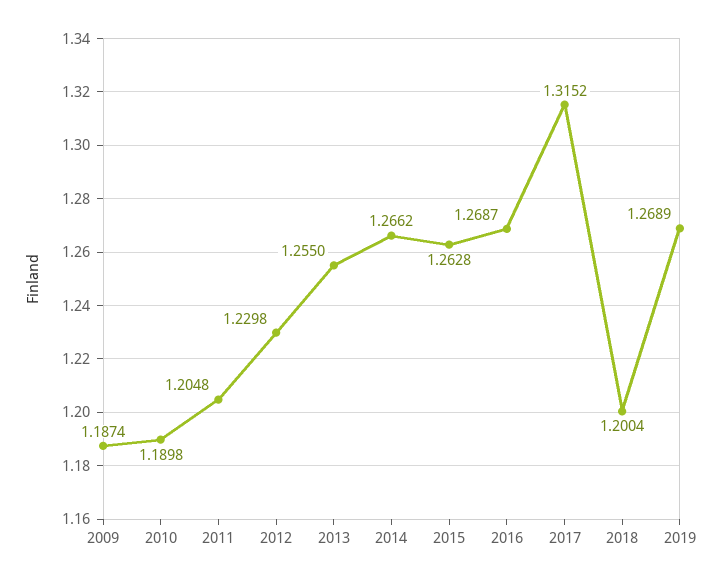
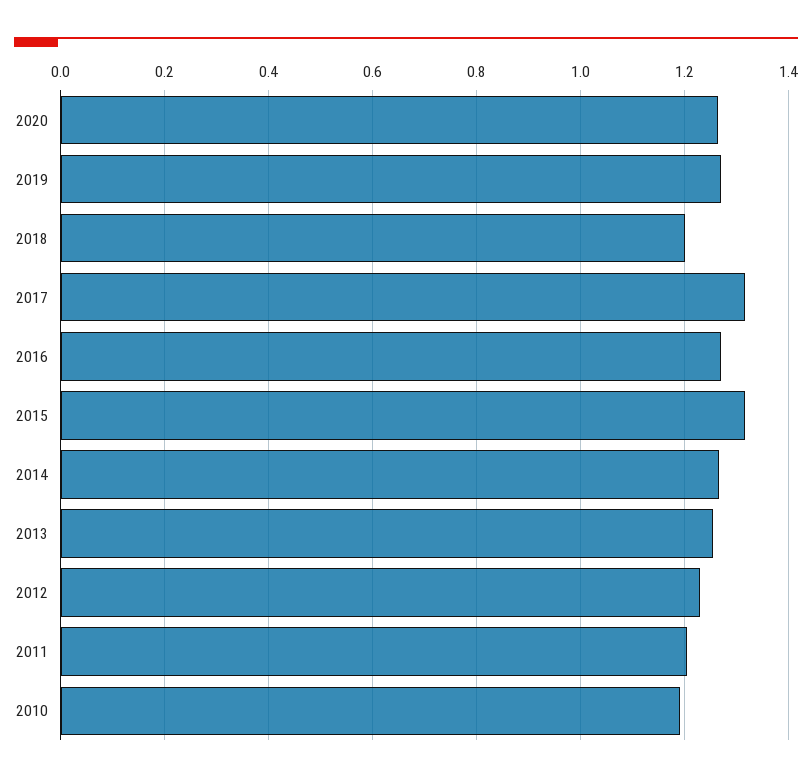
2009: 1.1874 -> none
2015: 1.2628 -> 1.32
2020: none -> 1.26

